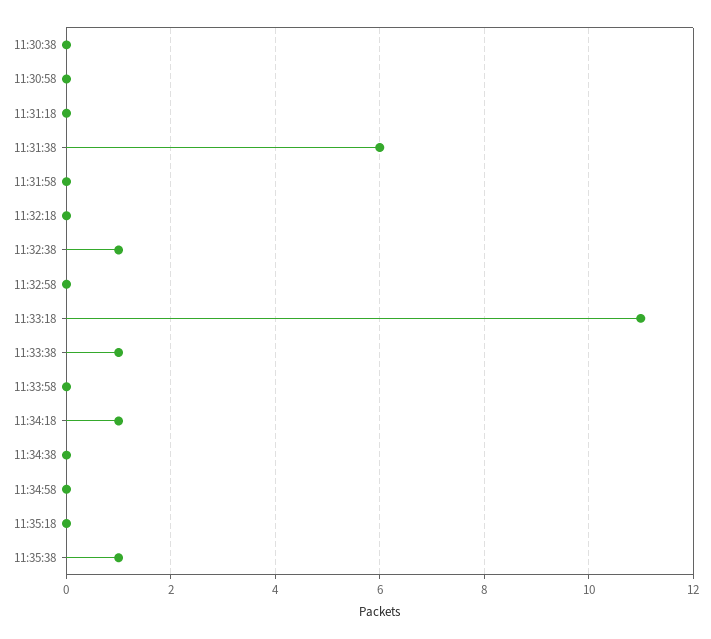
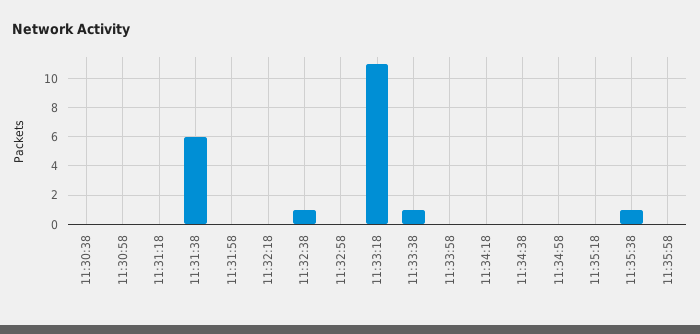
11:34:18: 1 -> 0
11:35:58: none -> 0

